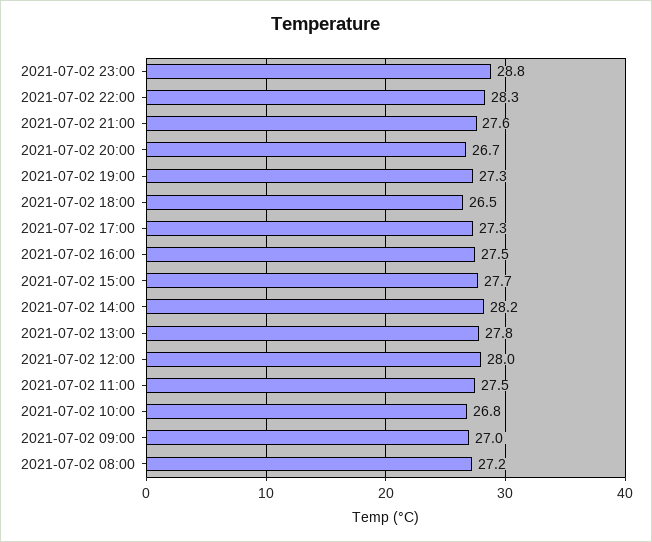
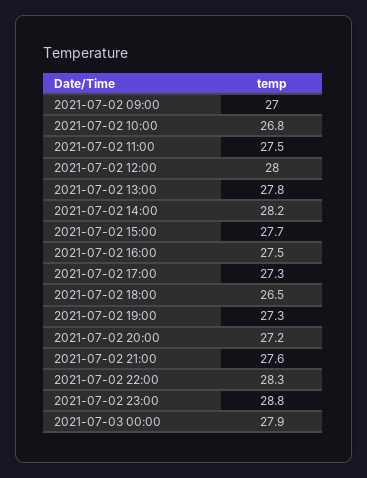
2021-07-02 20:00: 26.7 -> 27.2
2021-07-02 08:00: 27.2 -> none
2021-07-03 00:00: none -> 27.9

